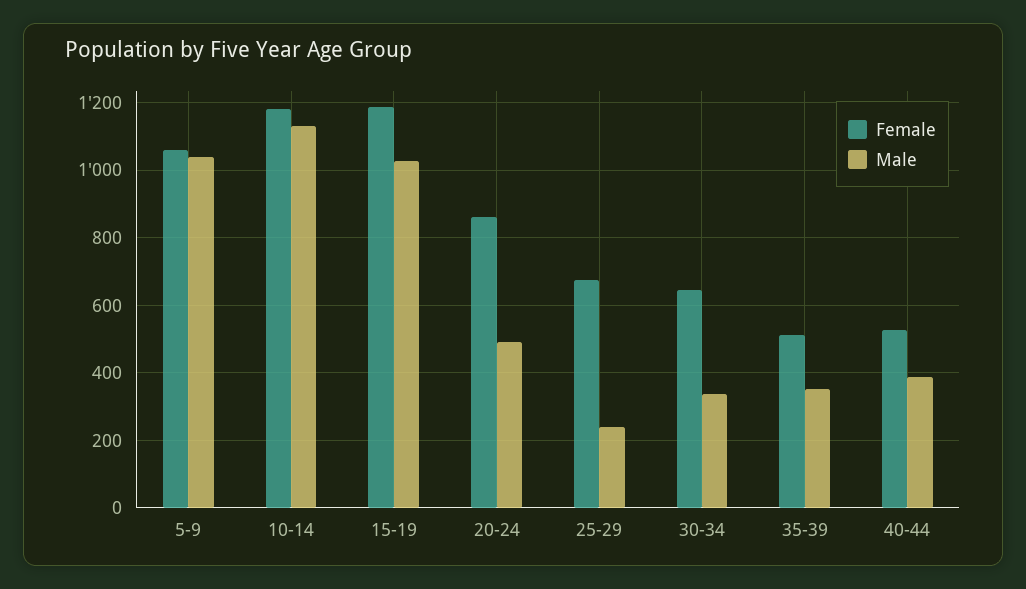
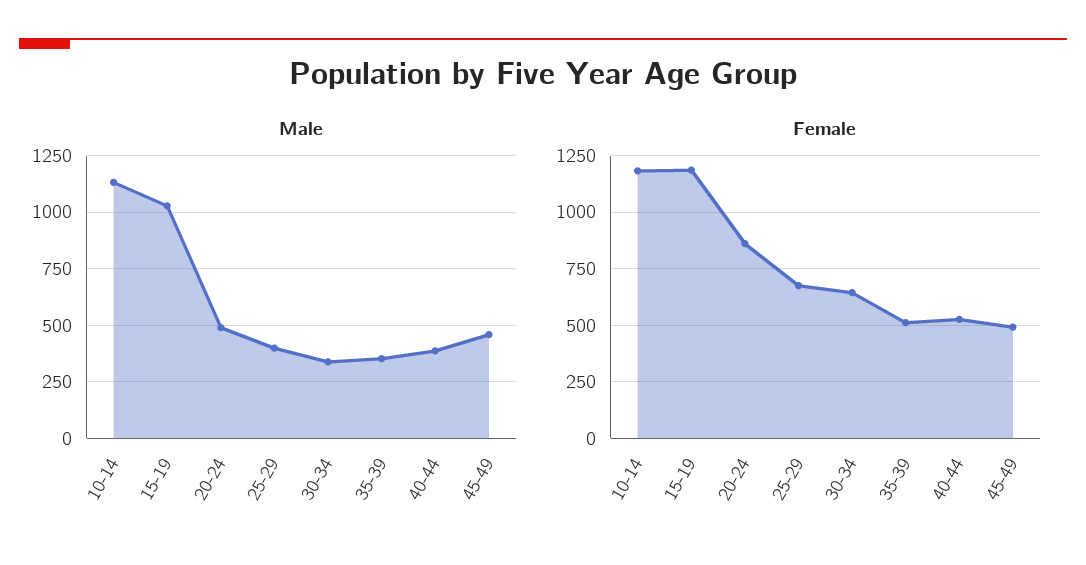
Female, 5-9: 1060 -> none
Male, 5-9: 1040 -> none
Male, 25-29: 240 -> 400
Male, 45-49: none -> 450
Female, 45-49: none -> 500

